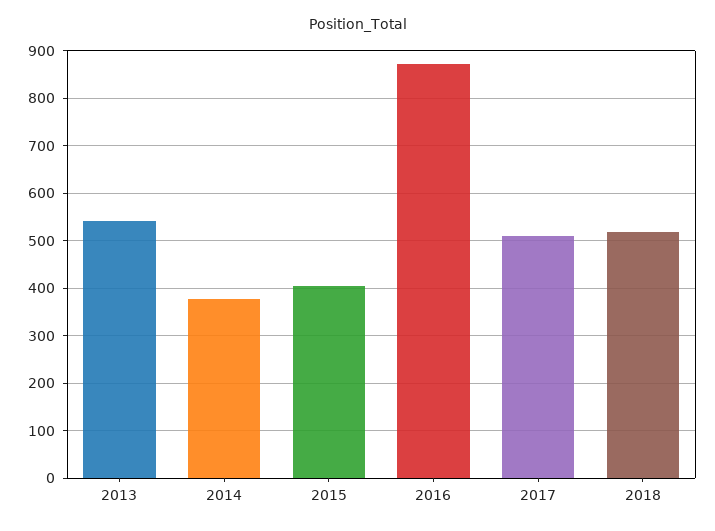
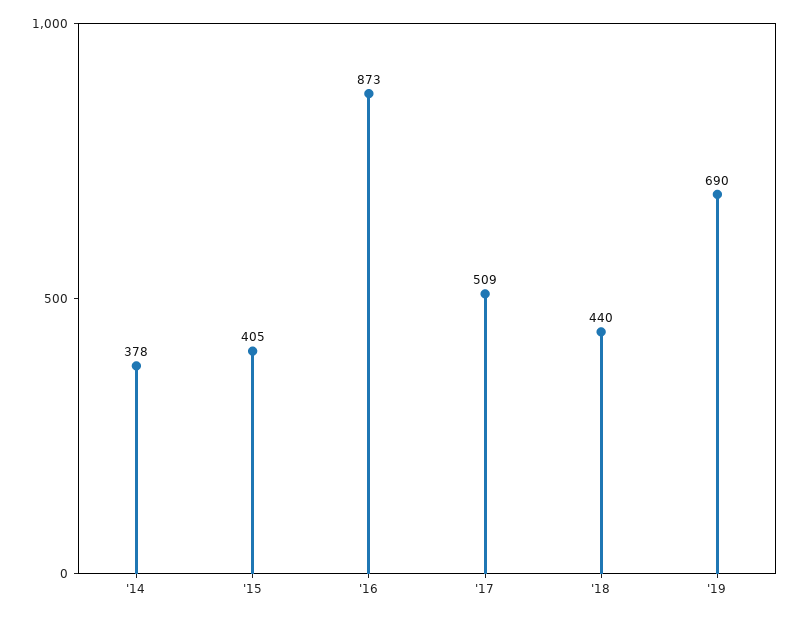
2013: 540 -> none
2018: 520 -> 440
'19: none -> 690

